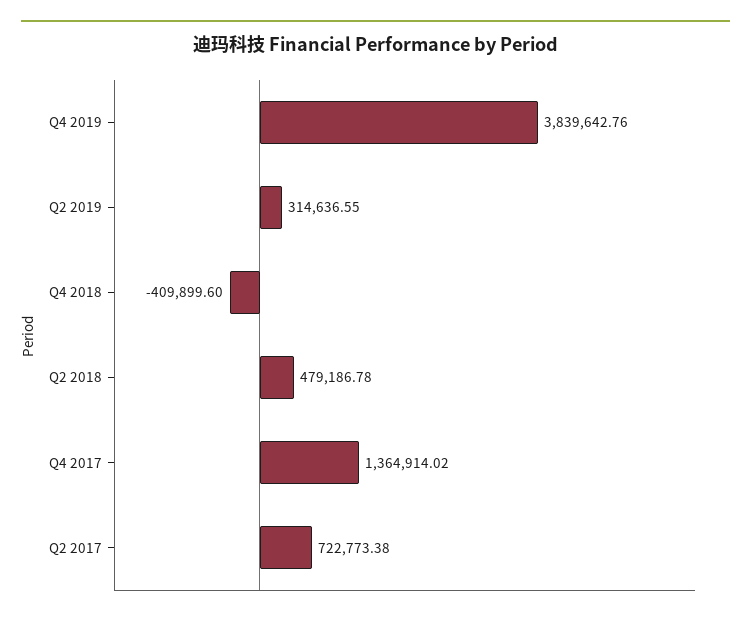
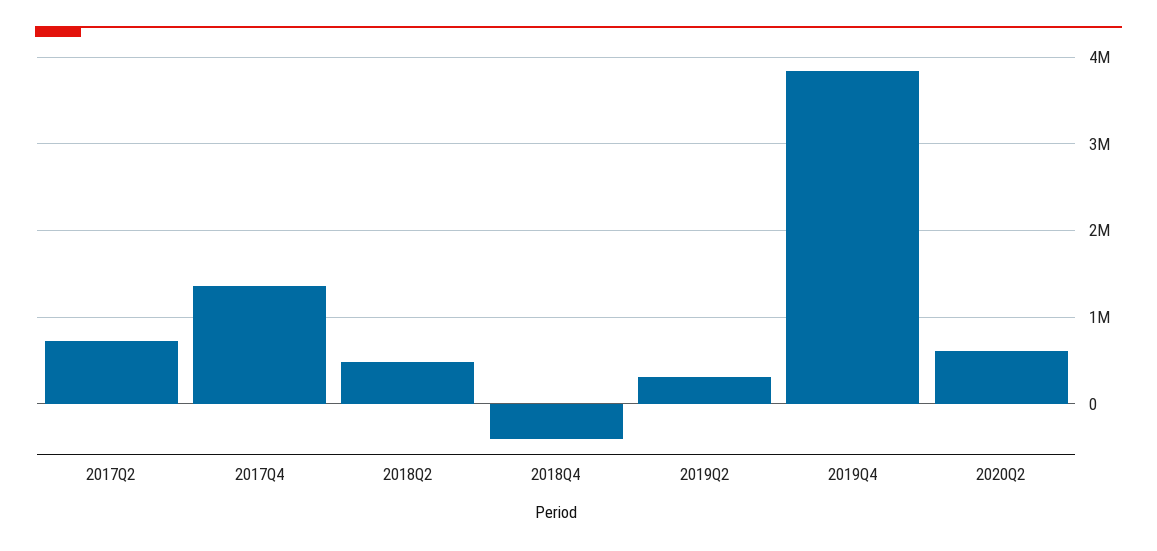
2020Q2: none -> 600000

